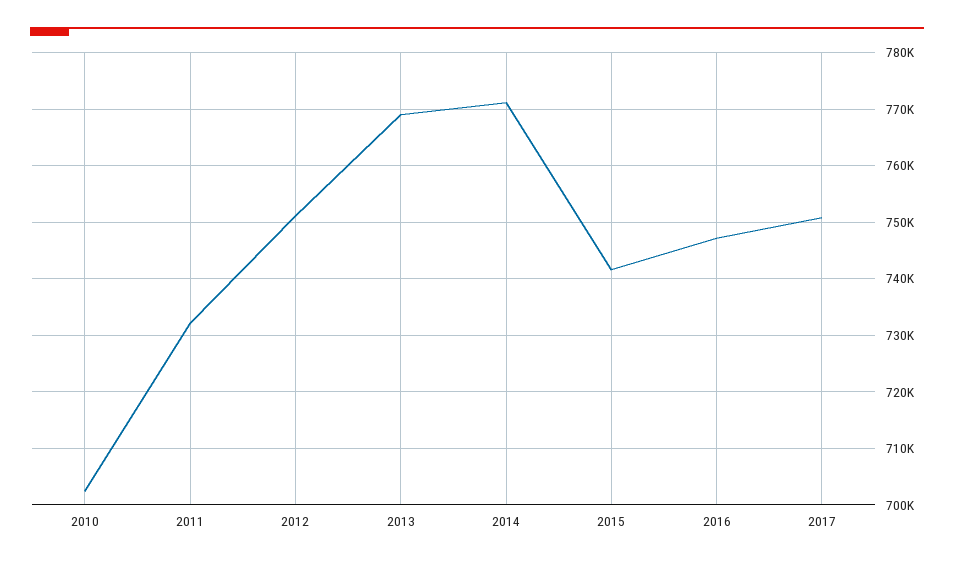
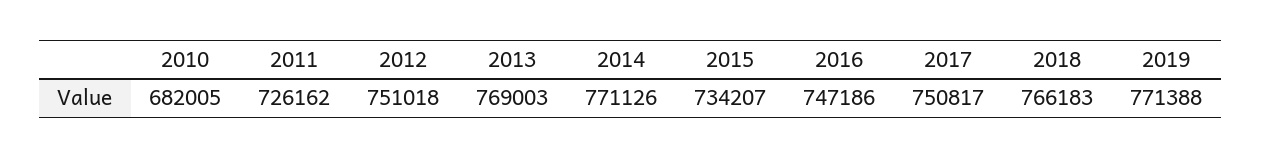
2010: 702000 -> 682005
2011: 732000 -> 726162
2015: 742000 -> 734207
2018: none -> 766183
2019: none -> 771388

